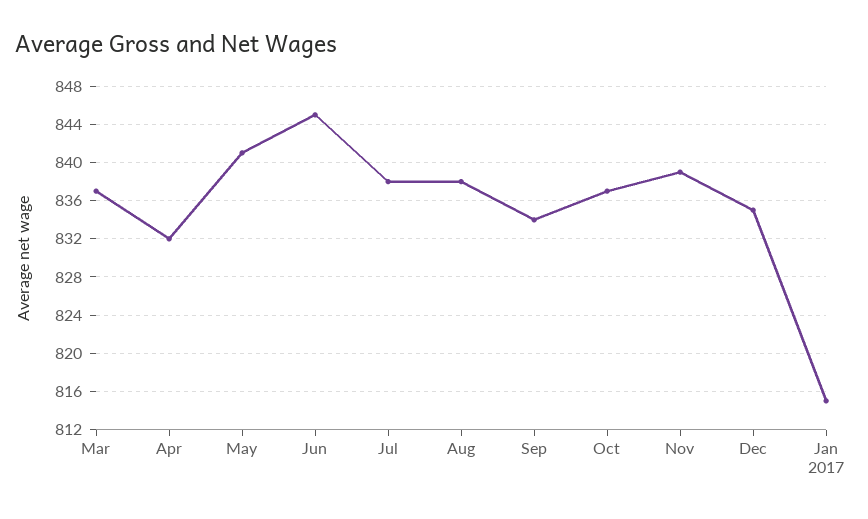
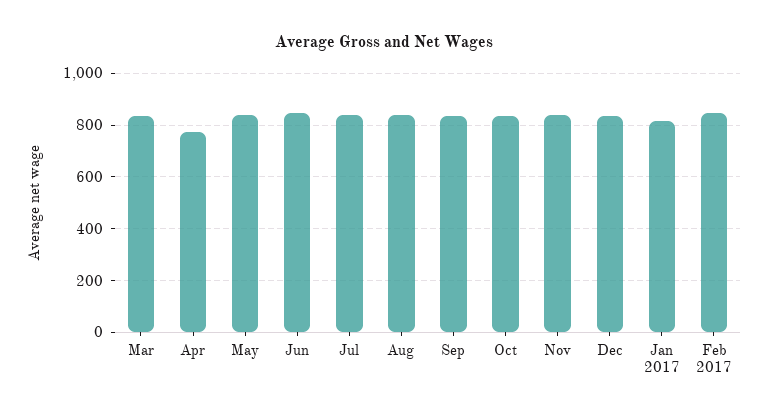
Apr: 832 -> 775
Feb 2017: none -> 850

